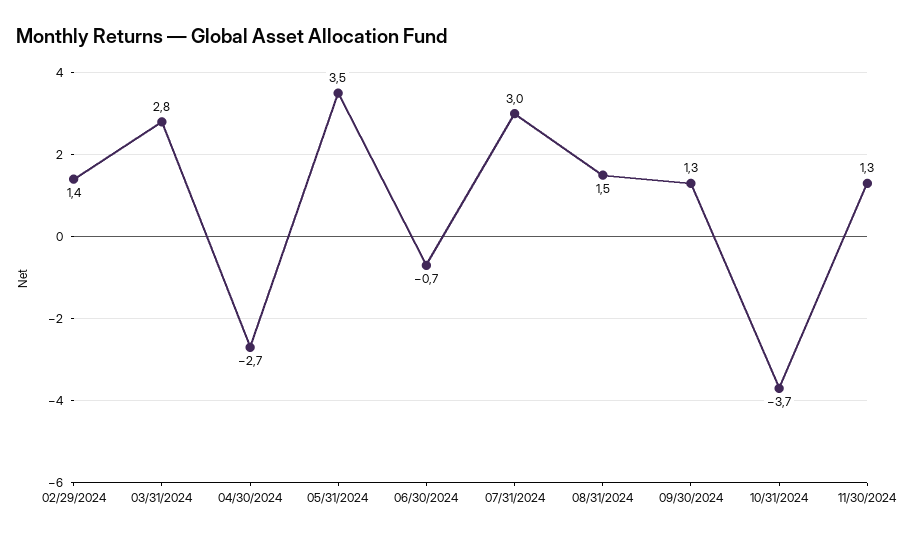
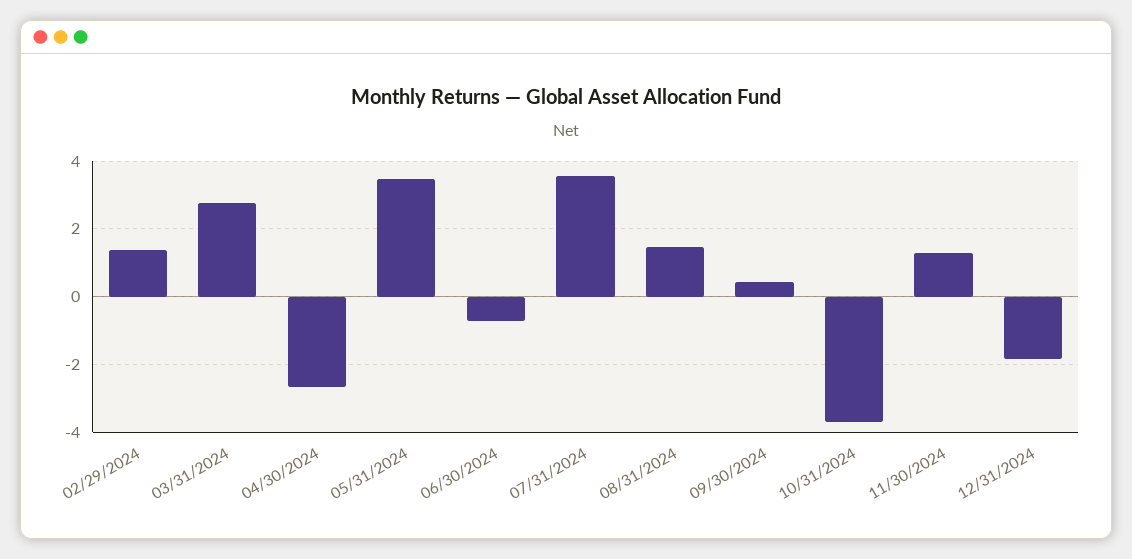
07/31/2024: 3 -> 3.6
09/30/2024: 1.3 -> 0.4
12/31/2024: none -> -1.8

